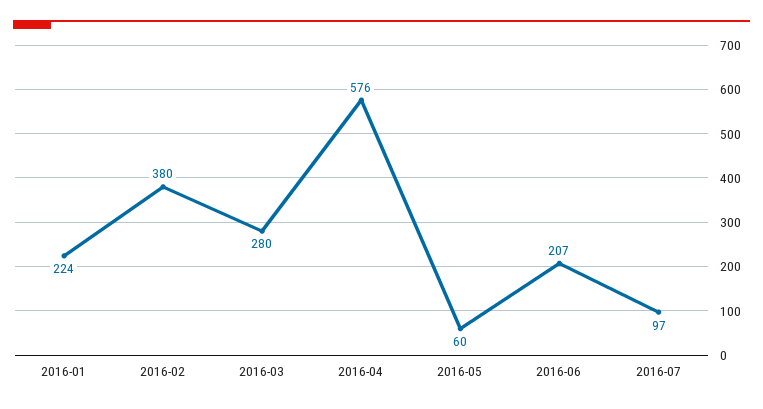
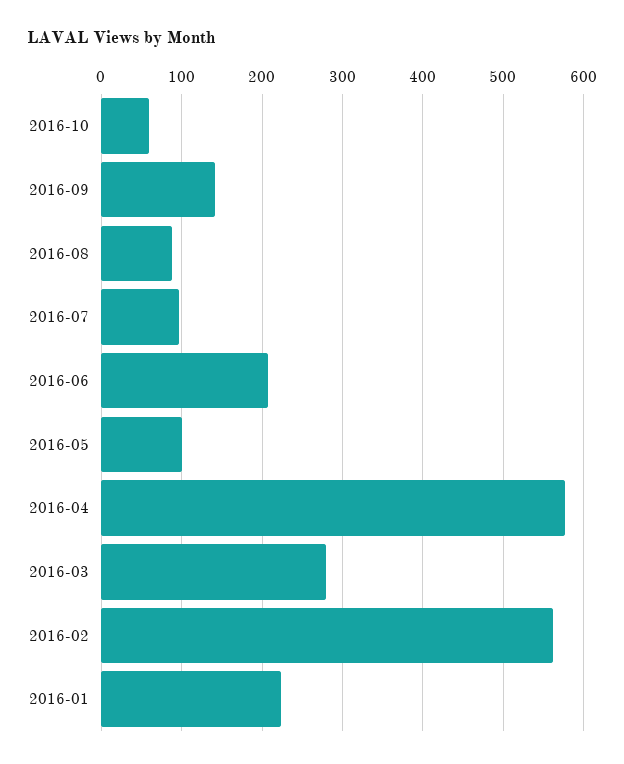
2016-02: 380 -> 560
2016-05: 60 -> 100
2016-10: none -> 60
2016-09: none -> 140
2016-08: none -> 90

